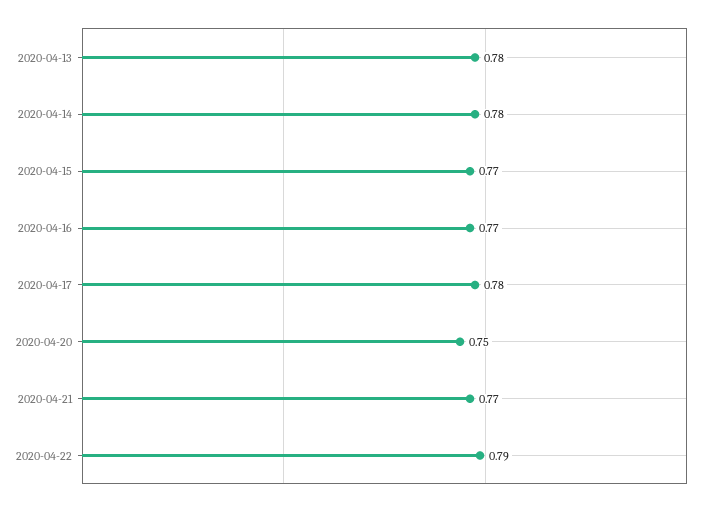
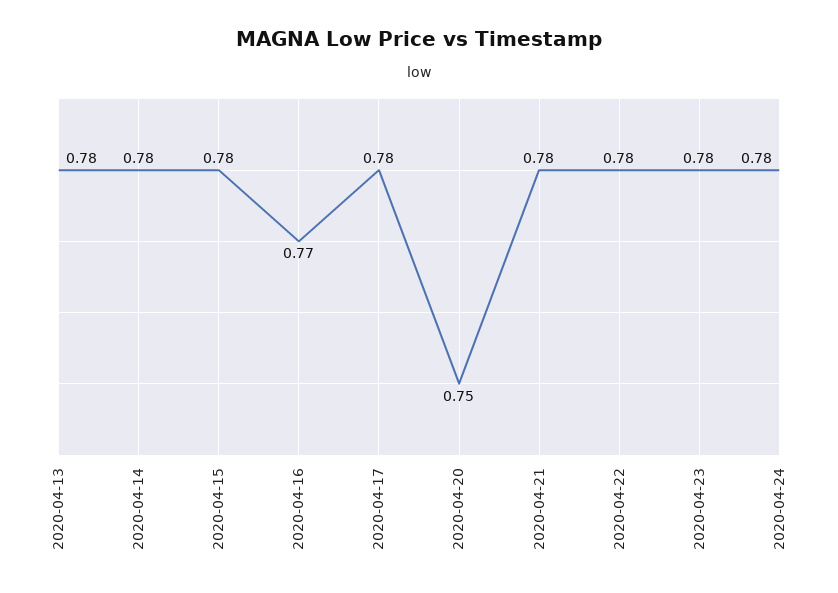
2020-04-15: 0.77 -> 0.78
2020-04-21: 0.77 -> 0.78
2020-04-22: 0.79 -> 0.78
2020-04-23: none -> 0.78
2020-04-24: none -> 0.78

